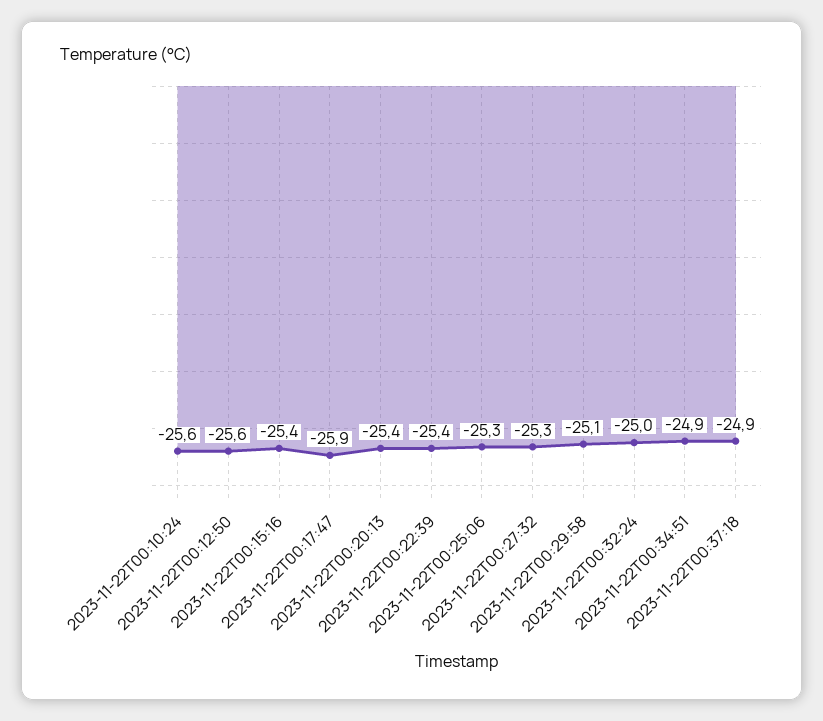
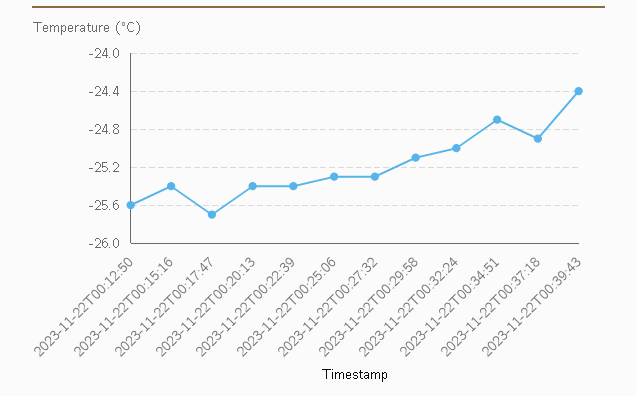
2023-11-22T00:10:24: -25.6 -> none
2023-11-22T00:17:47: -25.9 -> -25.7
2023-11-22T00:34:51: -24.9 -> -24.7
2023-11-22T00:39:43: none -> -24.4

